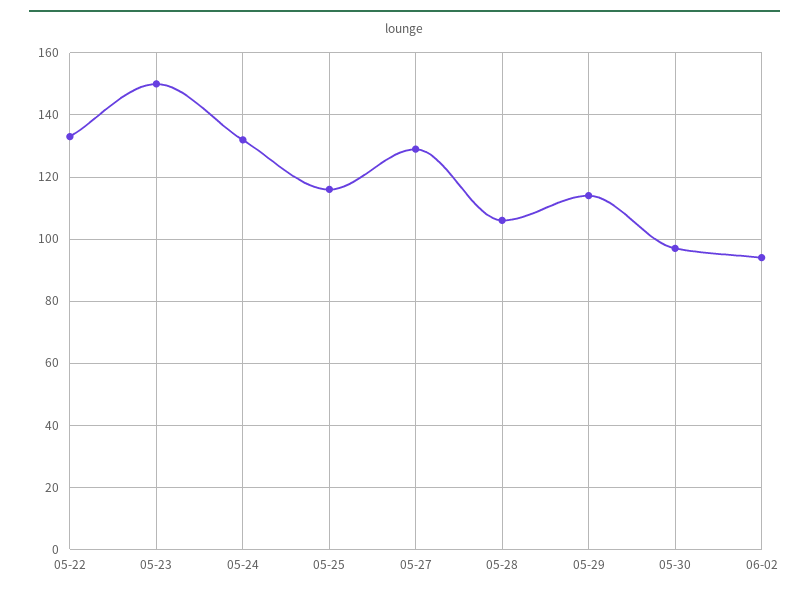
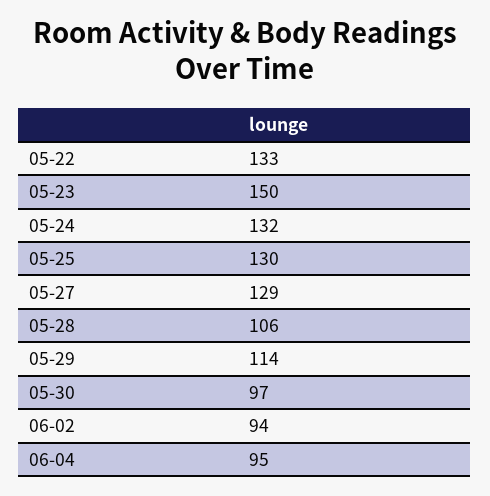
05-25: 115 -> 130
06-04: none -> 95

